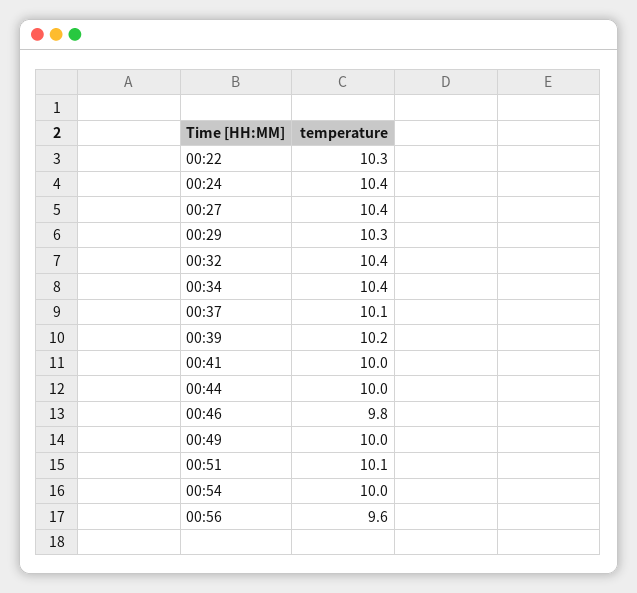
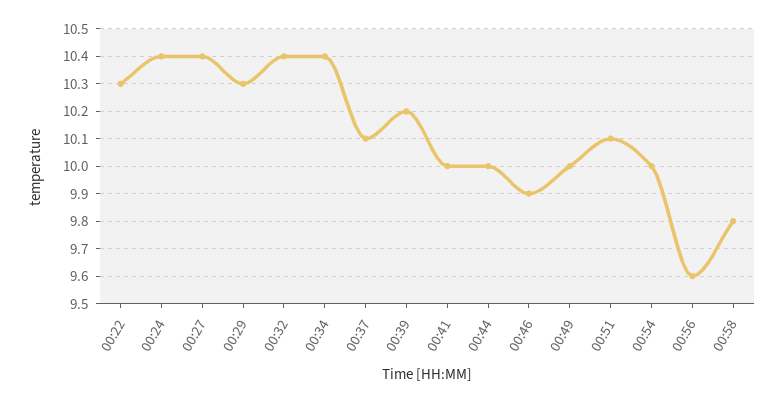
00:46: 9.8 -> 9.9
00:58: none -> 9.8

